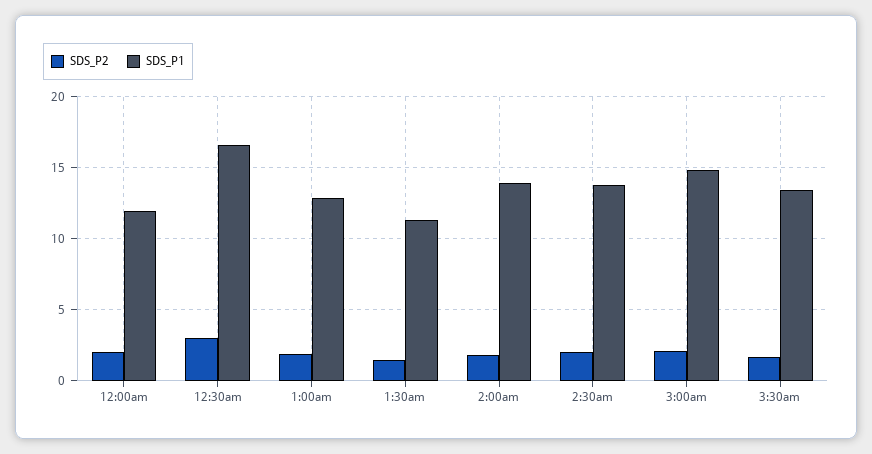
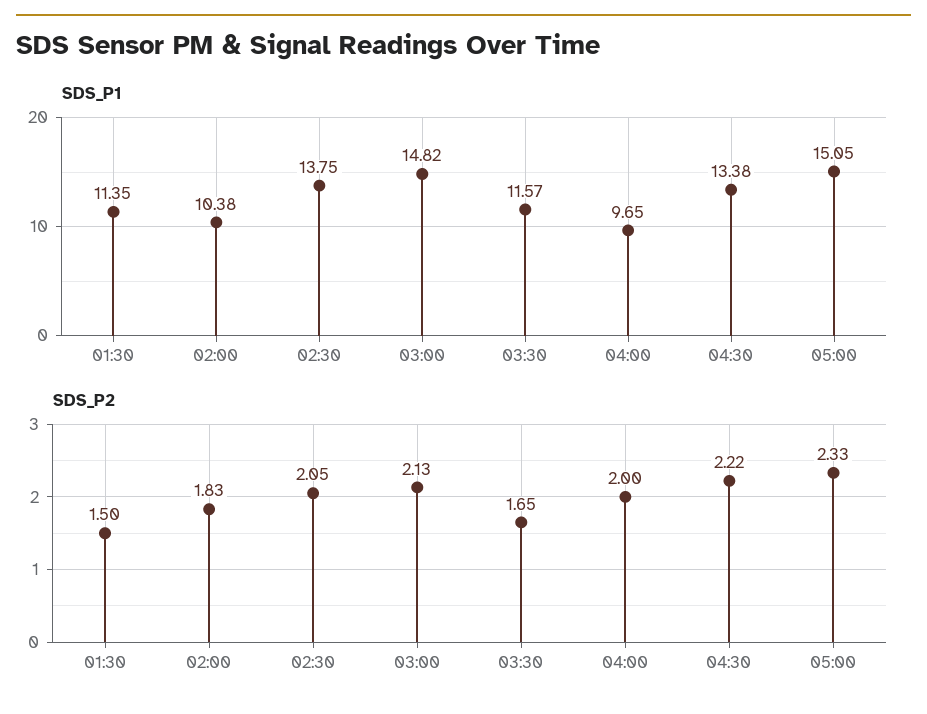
SDS_P2, 12:00am: 2 -> none
SDS_P1, 12:00am: 12 -> none
SDS_P2, 12:30am: 3 -> none
SDS_P1, 12:30am: 16.5 -> none
SDS_P2, 1:00am: 2 -> none
SDS_P1, 1:00am: 13 -> none
SDS_P1, 2:00am: 14 -> 10.38
SDS_P1, 3:30am: 13.5 -> 11.57
SDS_P1, 04:00: none -> 9.65
SDS_P1, 04:30: none -> 13.38
SDS_P1, 05:00: none -> 15.05
SDS_P2, 04:00: none -> 2
SDS_P2, 04:30: none -> 2.22
SDS_P2, 05:00: none -> 2.33

